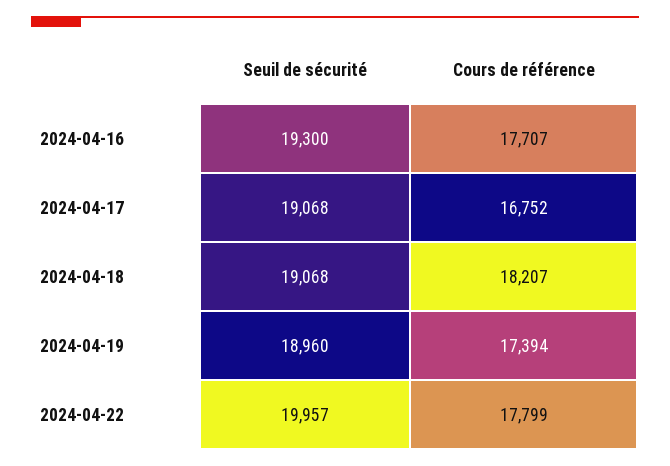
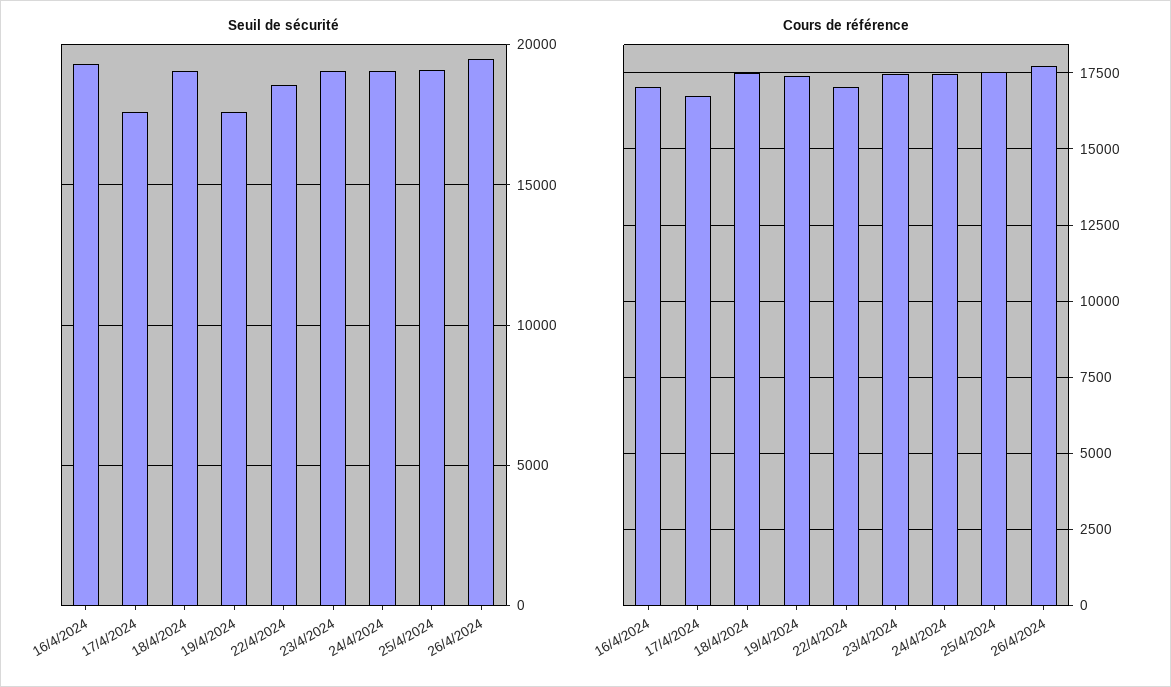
Cours de référence, 2024-04-16: 17707 -> 17000
Seuil de sécurité, 2024-04-17: 19068 -> 17500
Cours de référence, 2024-04-18: 18207 -> 17500
Seuil de sécurité, 2024-04-19: 18960 -> 17500
Seuil de sécurité, 2024-04-22: 19957 -> 18500
Cours de référence, 2024-04-22: 17799 -> 17000
Seuil de sécurité, 23/4/2024: none -> 19000
Seuil de sécurité, 24/4/2024: none -> 19000
Seuil de sécurité, 25/4/2024: none -> 19000
Seuil de sécurité, 26/4/2024: none -> 19500
Cours de référence, 23/4/2024: none -> 17500
Cours de référence, 24/4/2024: none -> 17500
Cours de référence, 25/4/2024: none -> 17500
Cours de référence, 26/4/2024: none -> 17750

